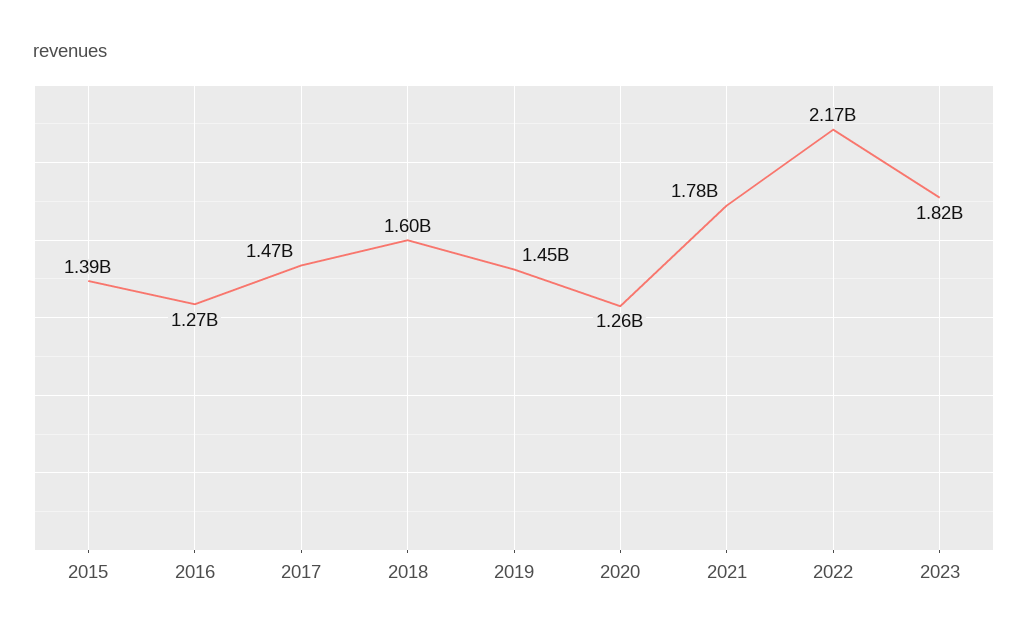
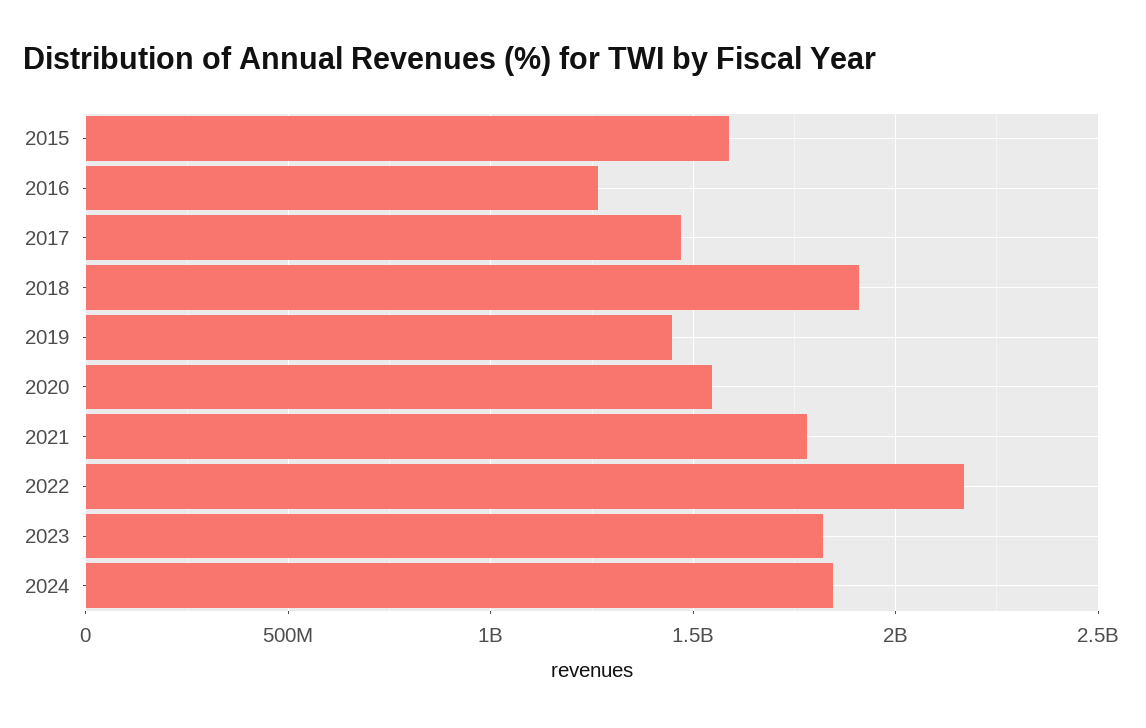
2015: 1390000000 -> 1600000000
2018: 1600000000 -> 1900000000
2020: 1260000000 -> 1550000000
2024: none -> 1850000000

